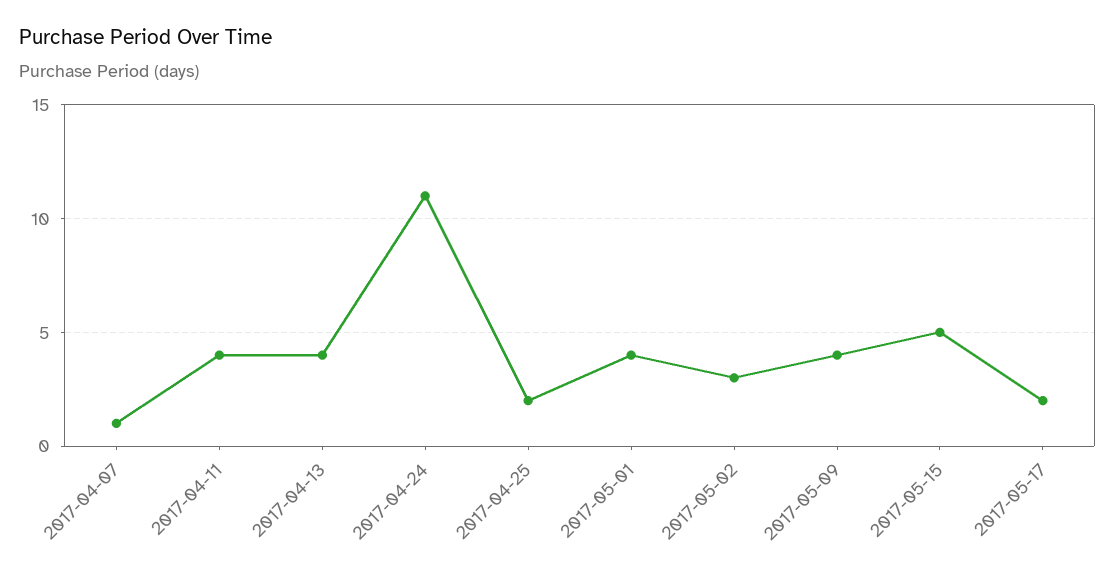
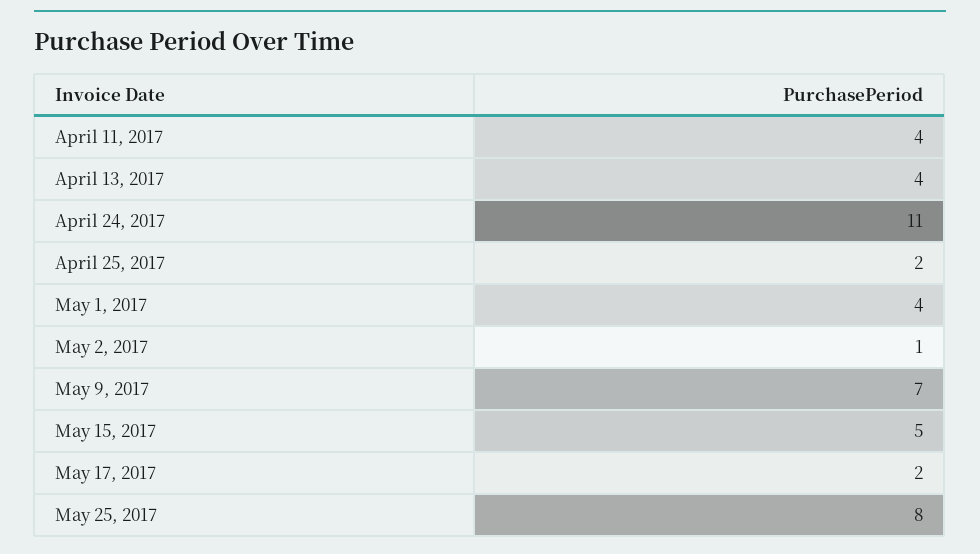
2017-04-07: 1 -> none
2017-05-02: 3 -> 1
2017-05-09: 4 -> 7
May 25, 2017: none -> 8

